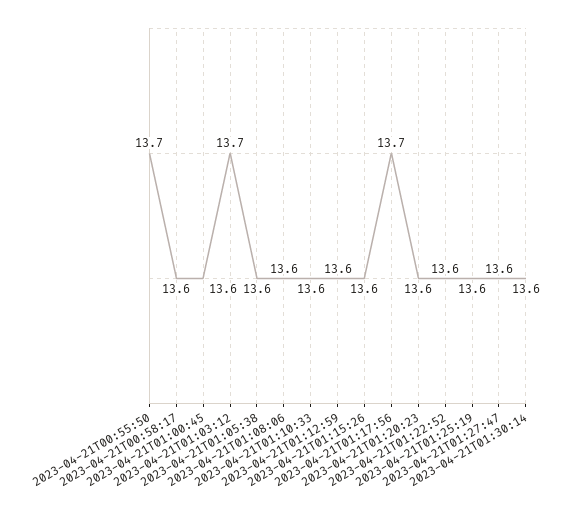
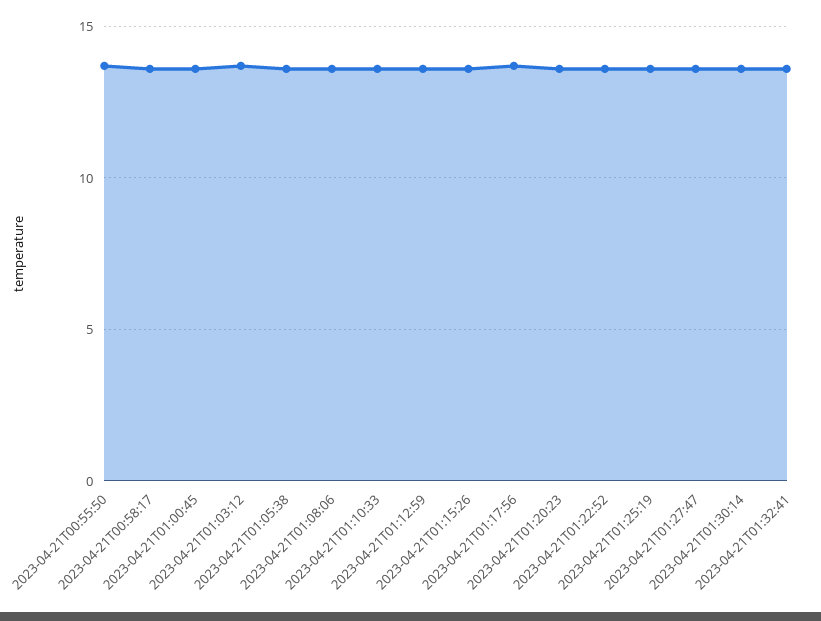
2023-04-21T01:32:41: none -> 13.5

